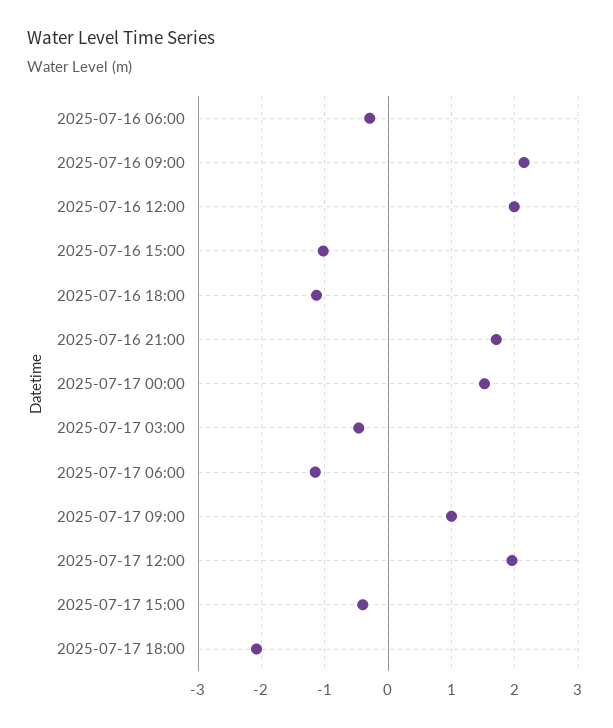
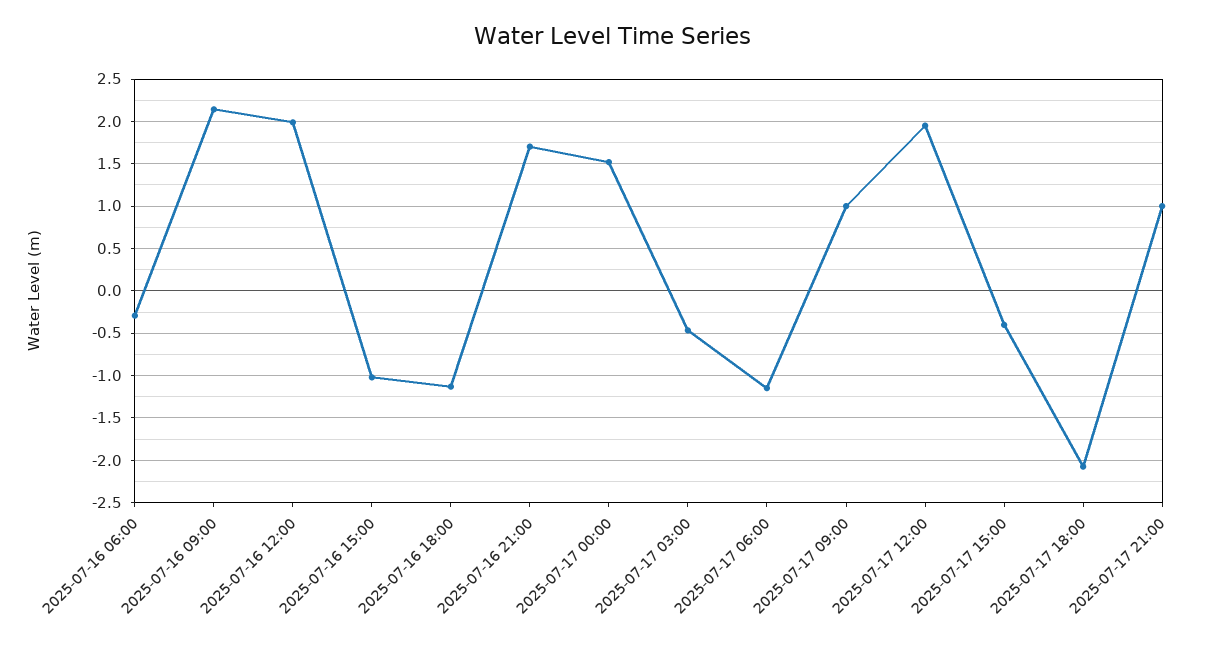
2025-07-17 21:00: none -> 1

